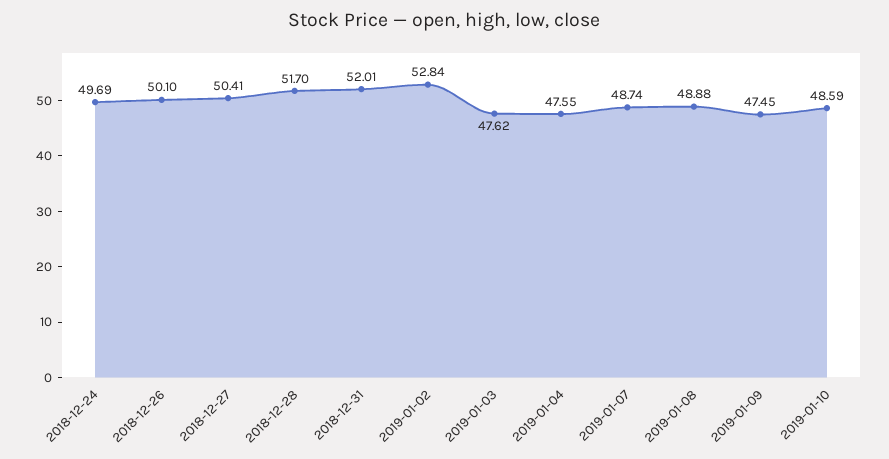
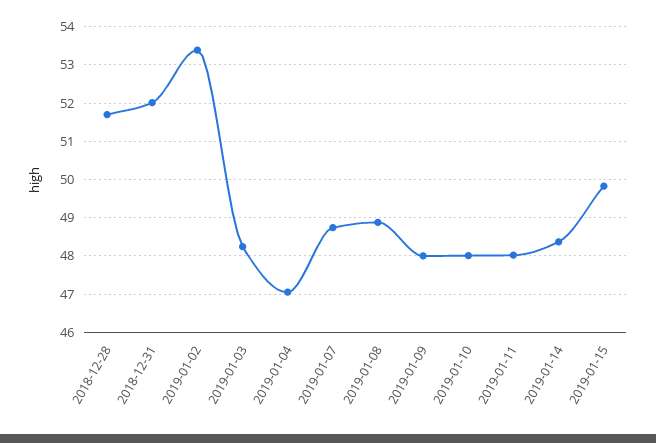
2018-12-24: 49.69 -> none
2018-12-26: 50.1 -> none
2018-12-27: 50.41 -> none
2019-01-02: 52.84 -> 53.4
2019-01-03: 47.62 -> 48.2
2019-01-04: 47.55 -> 47
2019-01-09: 47.45 -> 48
2019-01-10: 48.59 -> 48
2019-01-11: none -> 48
2019-01-14: none -> 48.4
2019-01-15: none -> 49.8

